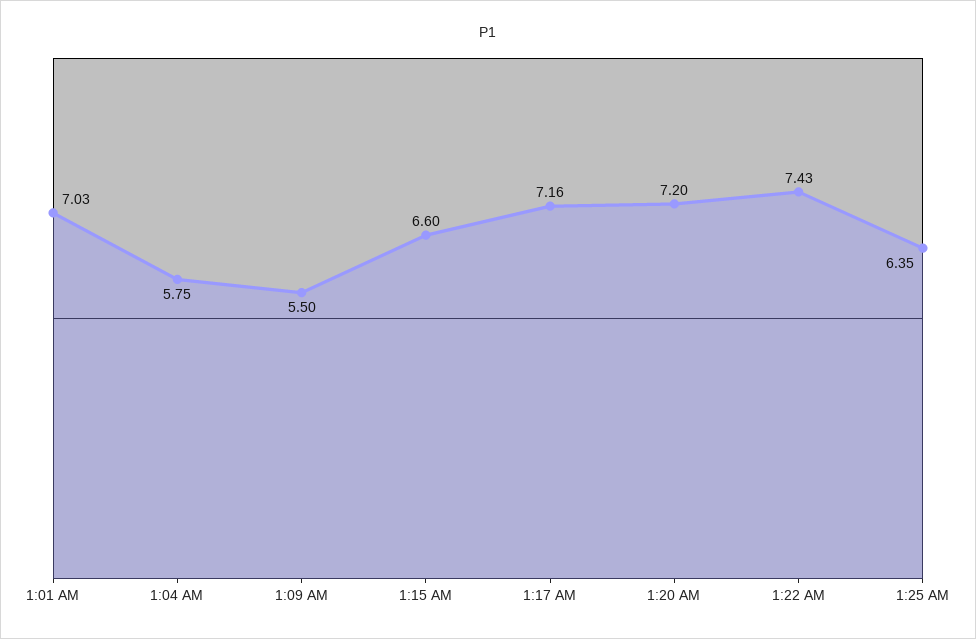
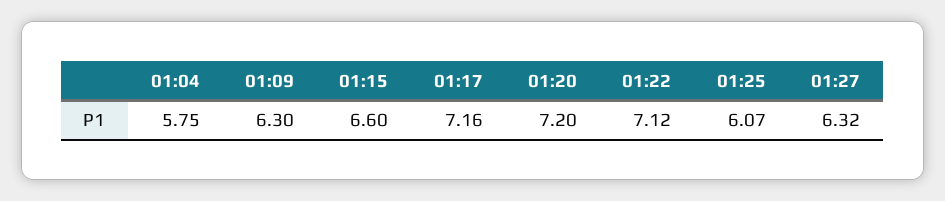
1:01 AM: 7.03 -> none
1:09 AM: 5.5 -> 6.3
1:22 AM: 7.43 -> 7.12
1:25 AM: 6.35 -> 6.07
01:27: none -> 6.32

